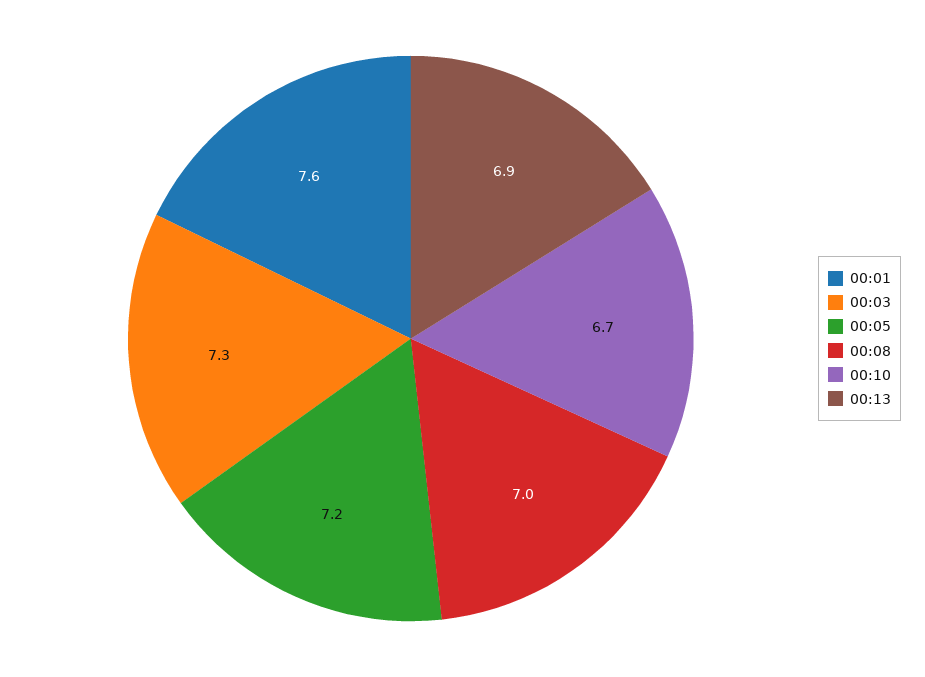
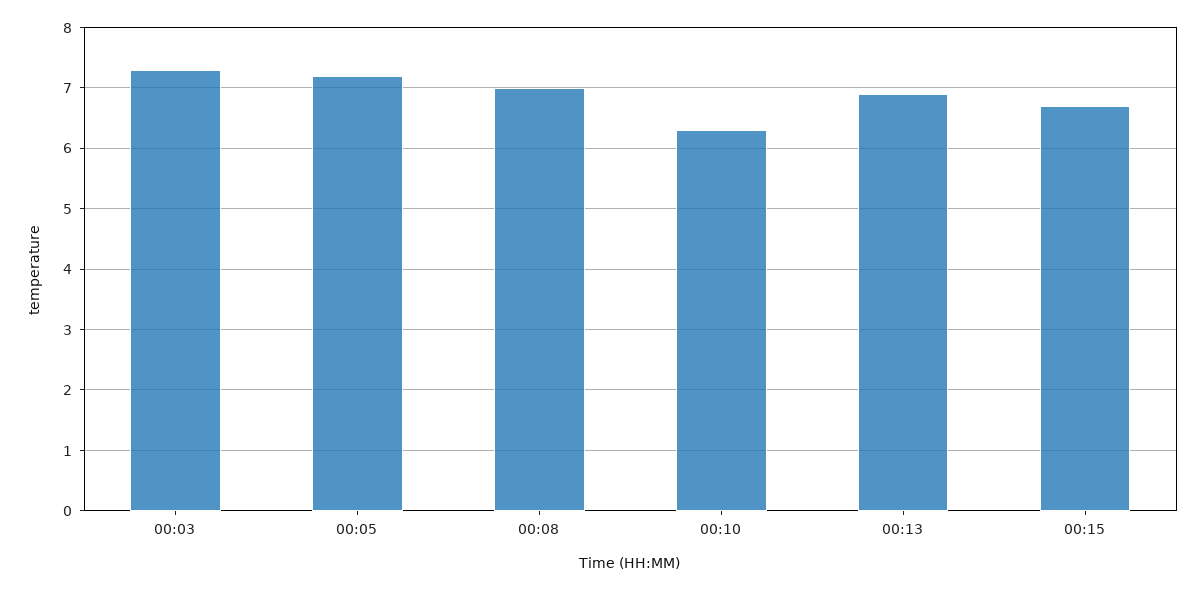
00:01: 7.6 -> none
00:10: 6.7 -> 6.3
00:15: none -> 6.7

